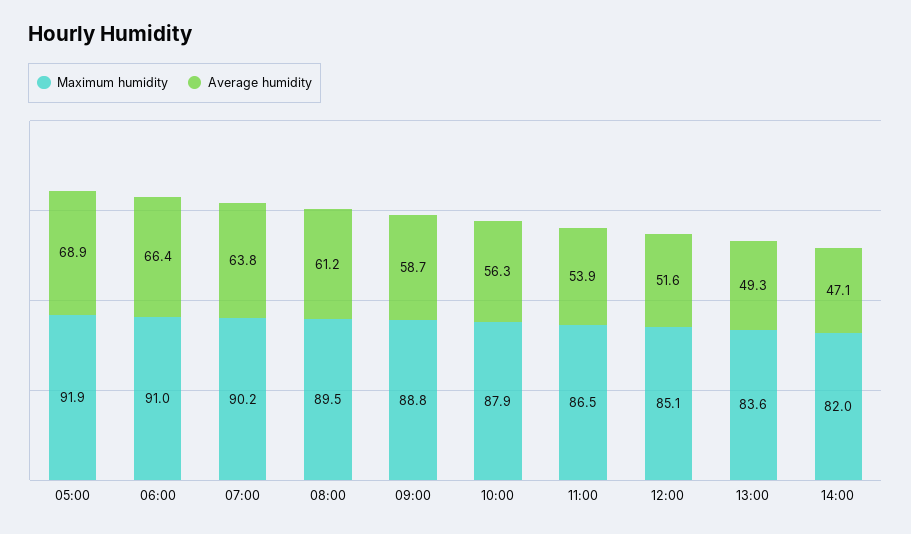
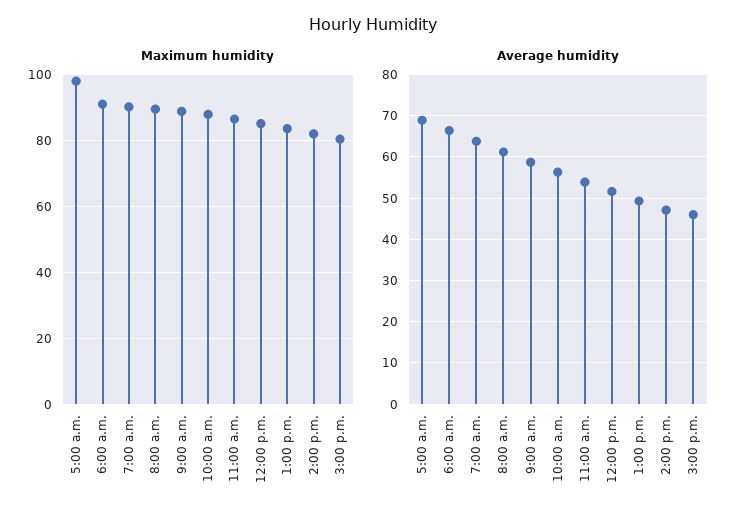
Maximum humidity, 05:00: 91.9 -> 98
Maximum humidity, 3:00 p.m.: none -> 80
Average humidity, 3:00 p.m.: none -> 46

